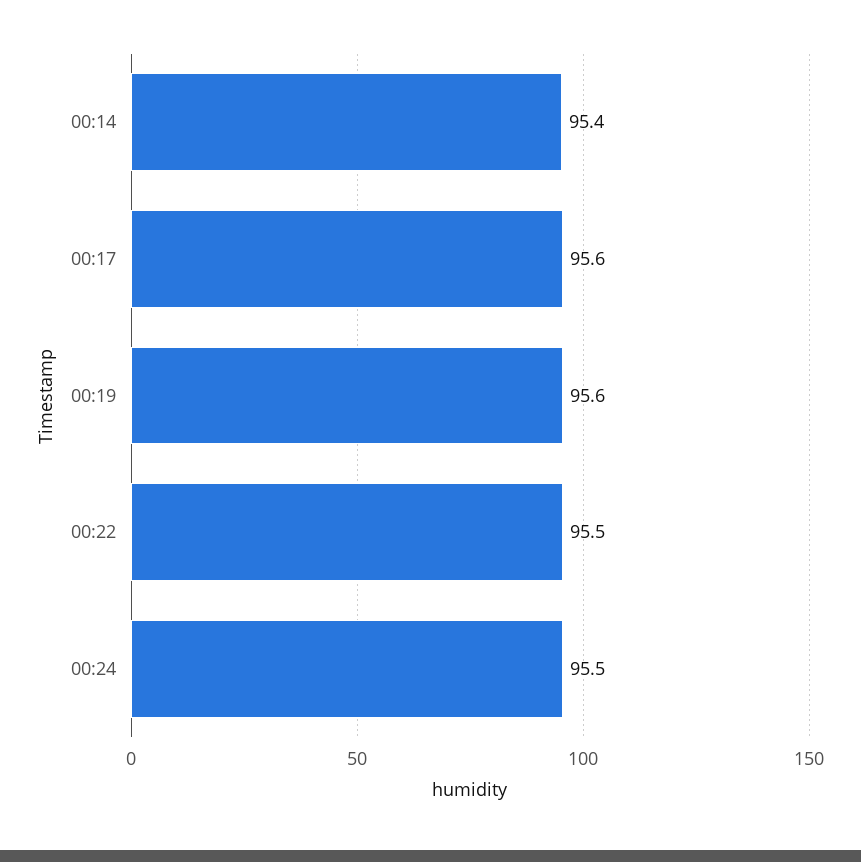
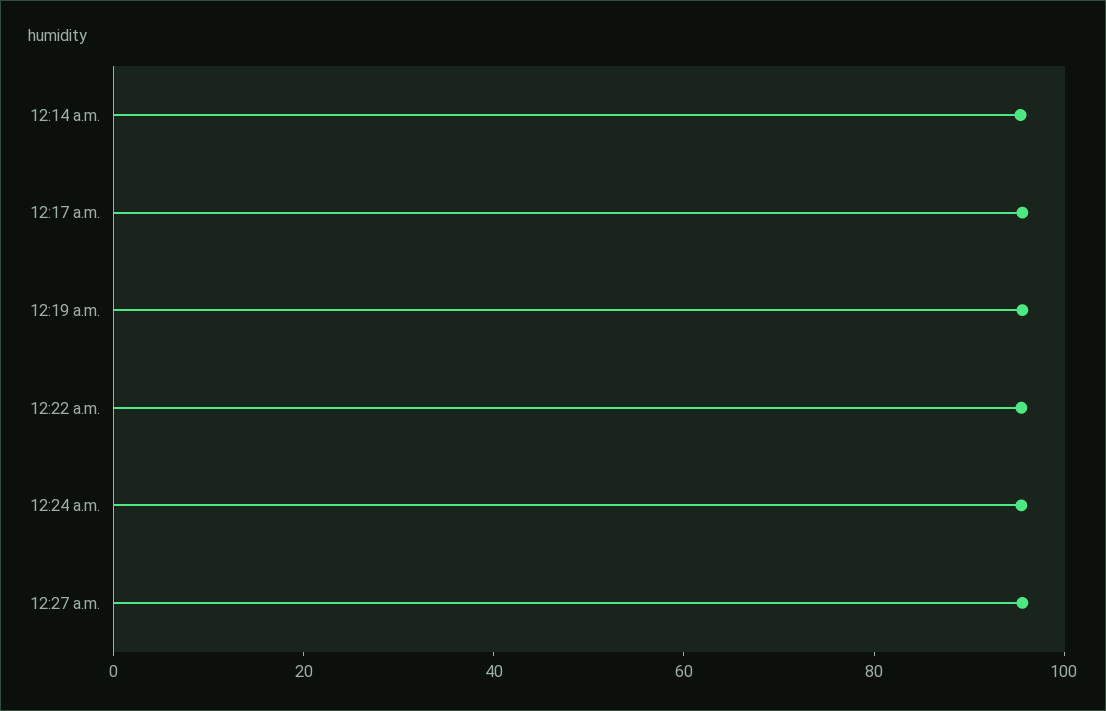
12:27 a.m.: none -> 95

